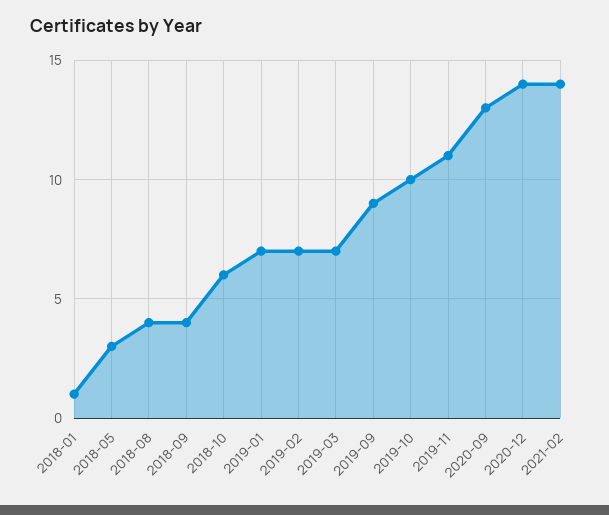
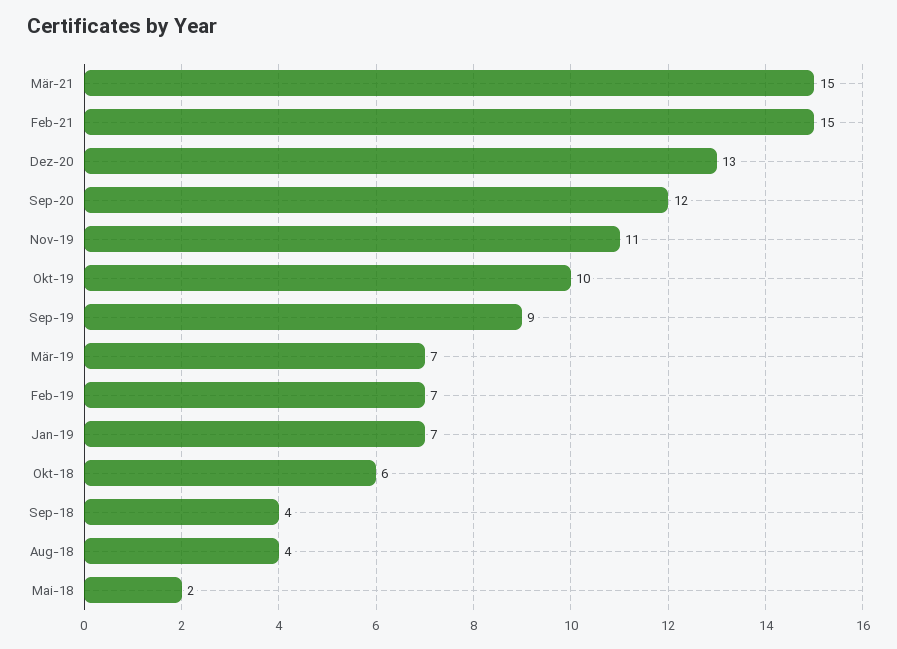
2018-01: 1 -> none
2018-05: 3 -> 2
2020-09: 13 -> 12
2020-12: 14 -> 13
2021-02: 14 -> 15
Mär-21: none -> 15

